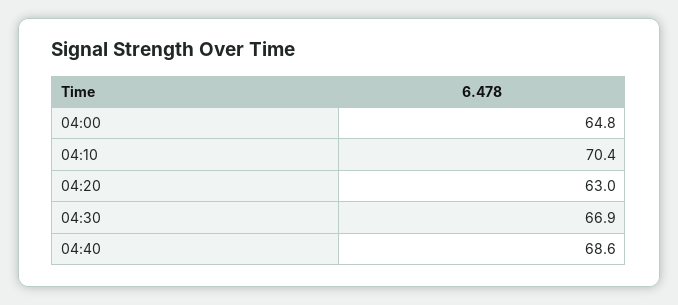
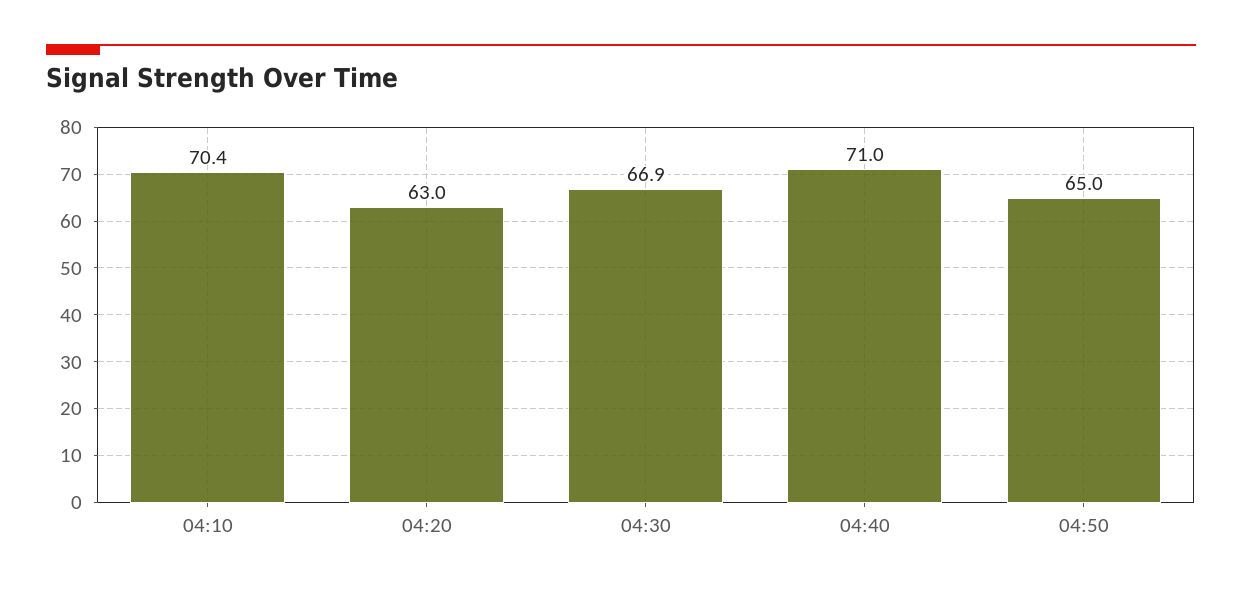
04:00: 64.8 -> none
04:40: 68.6 -> 71
04:50: none -> 65

